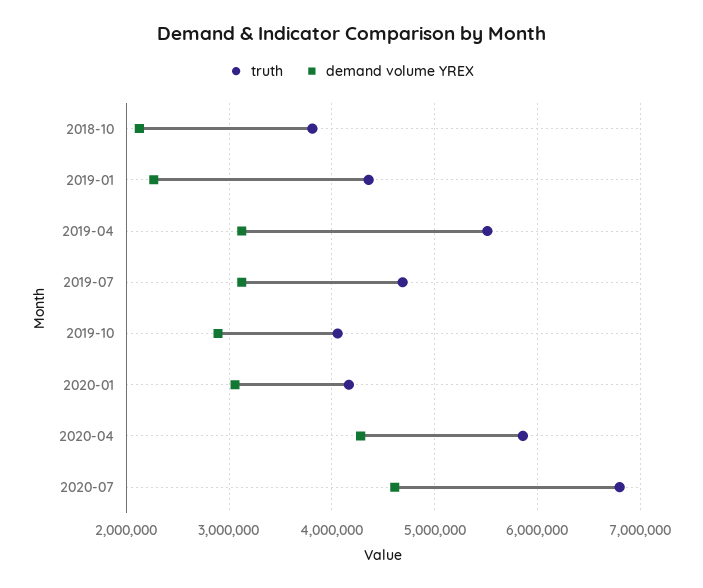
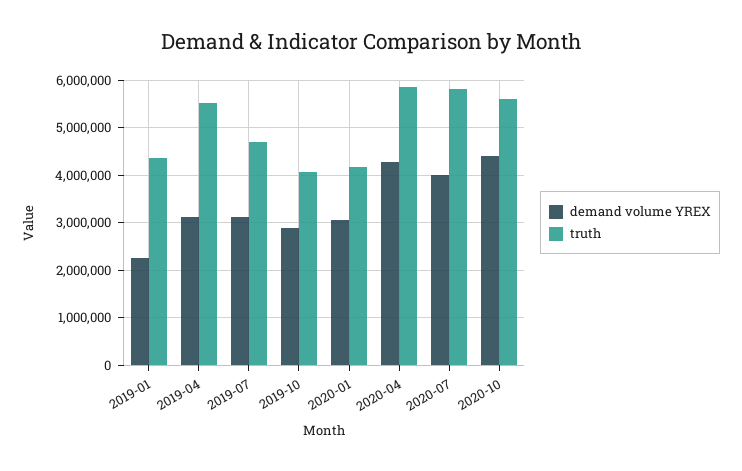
truth, 2018-10: 3800000 -> none
demand volume YREX, 2018-10: 2100000 -> none
truth, 2020-07: 6800000 -> 5800000
demand volume YREX, 2020-07: 4600000 -> 4000000
demand volume YREX, 2020-10: none -> 4400000
truth, 2020-10: none -> 5600000

